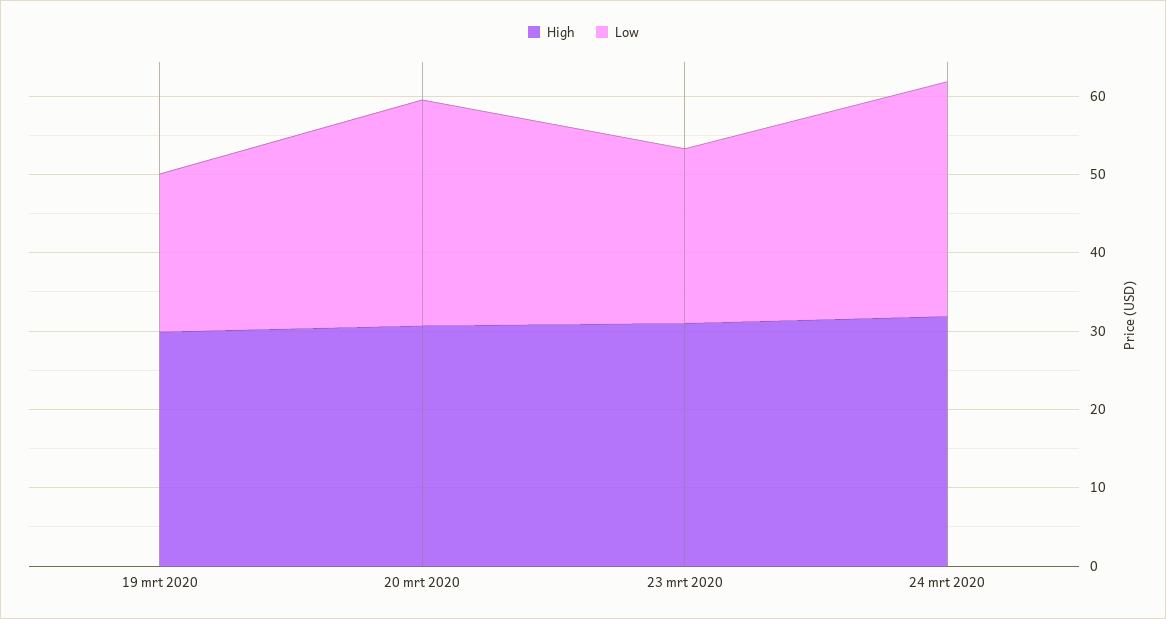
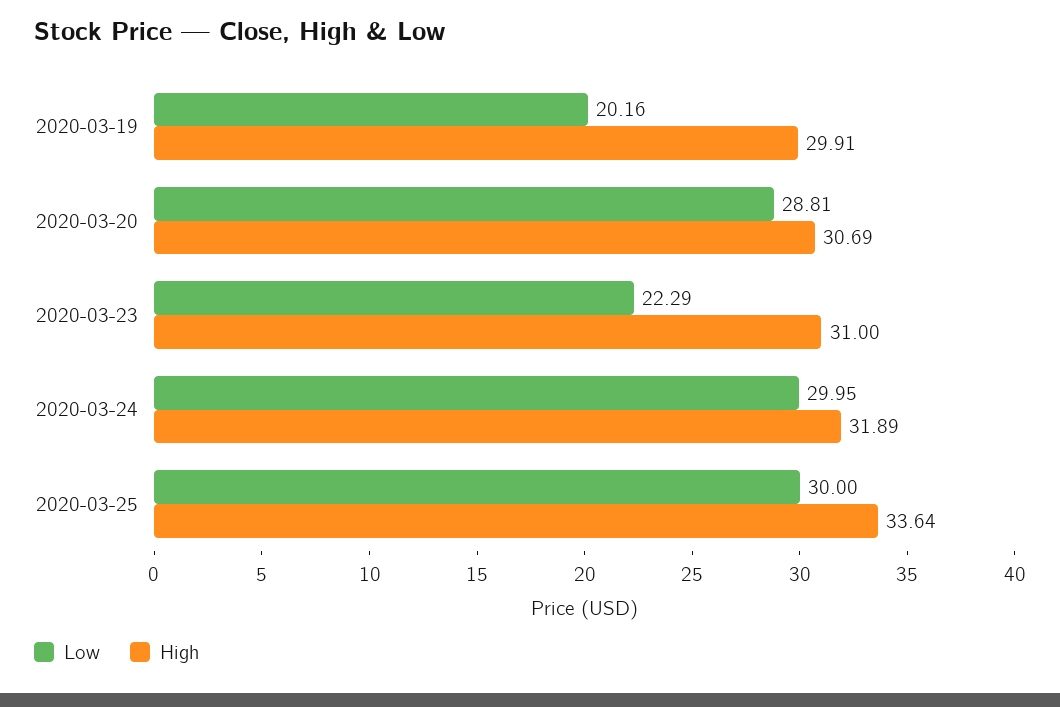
Low, 2020-03-25: none -> 30
High, 2020-03-25: none -> 33.64

